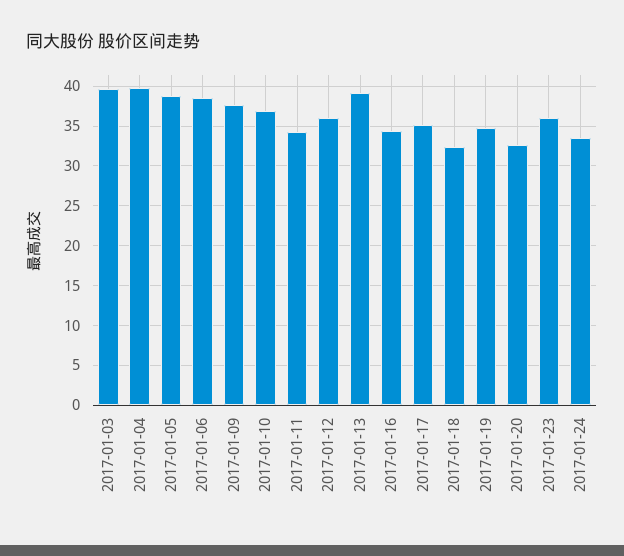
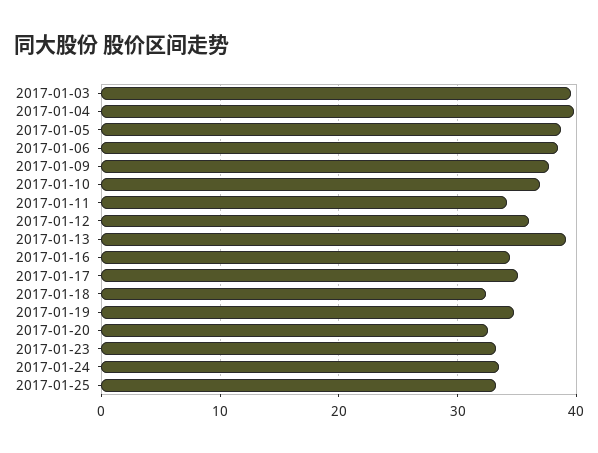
2017-01-23: 36 -> 33
2017-01-25: none -> 33

